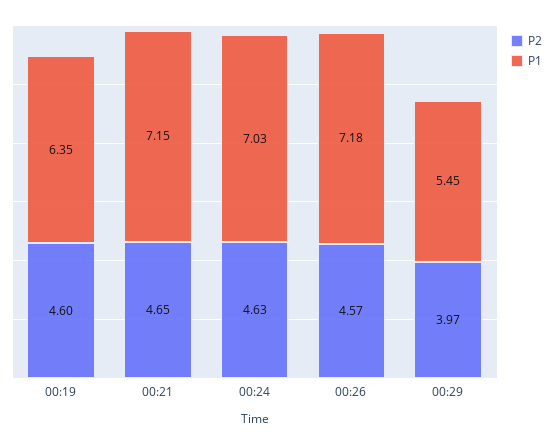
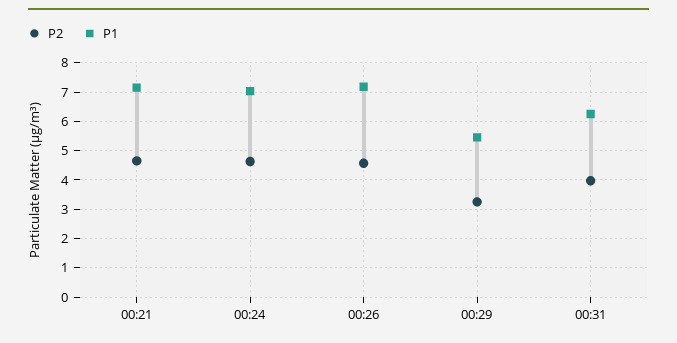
P2, 00:19: 4.6 -> none
P1, 00:19: 6.35 -> none
P2, 00:29: 3.97 -> 3.25
P2, 00:31: none -> 4
P1, 00:31: none -> 6.25

